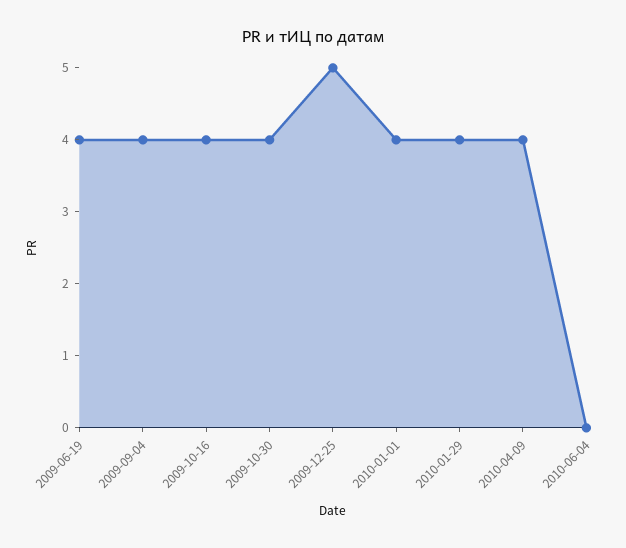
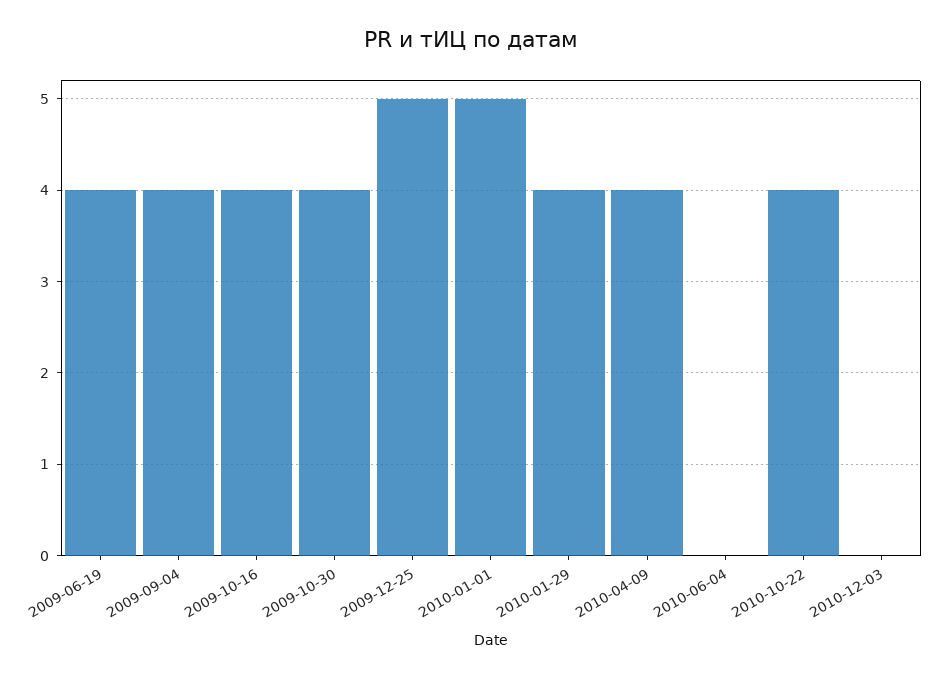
2010-01-01: 4 -> 5
2010-10-22: none -> 4
2010-12-03: none -> 0

